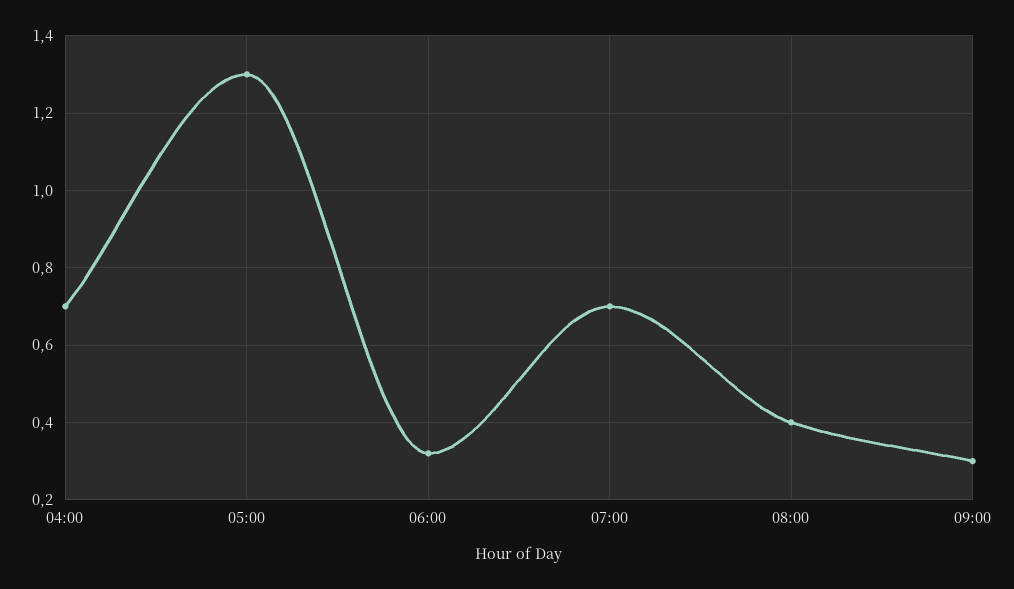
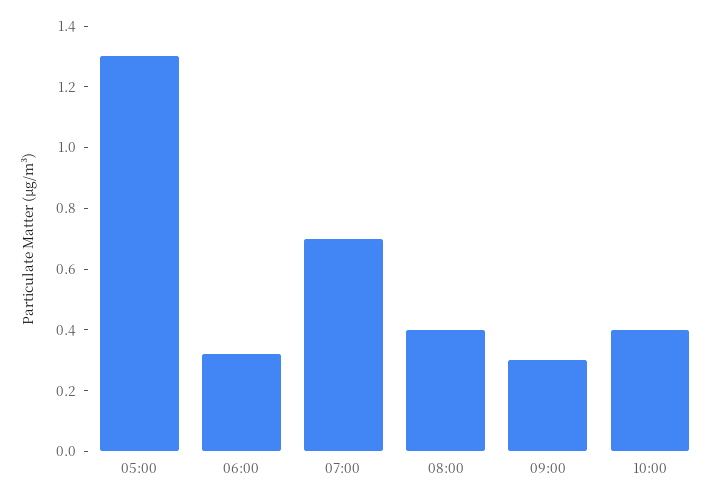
04:00: 0.7 -> none
10:00: none -> 0.4

